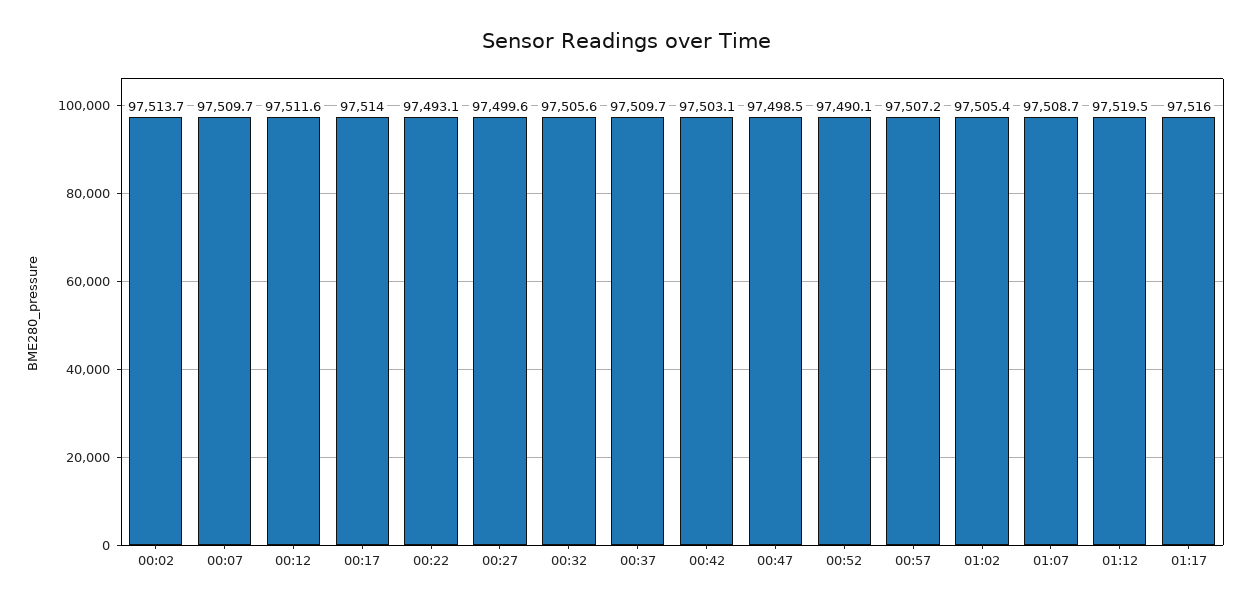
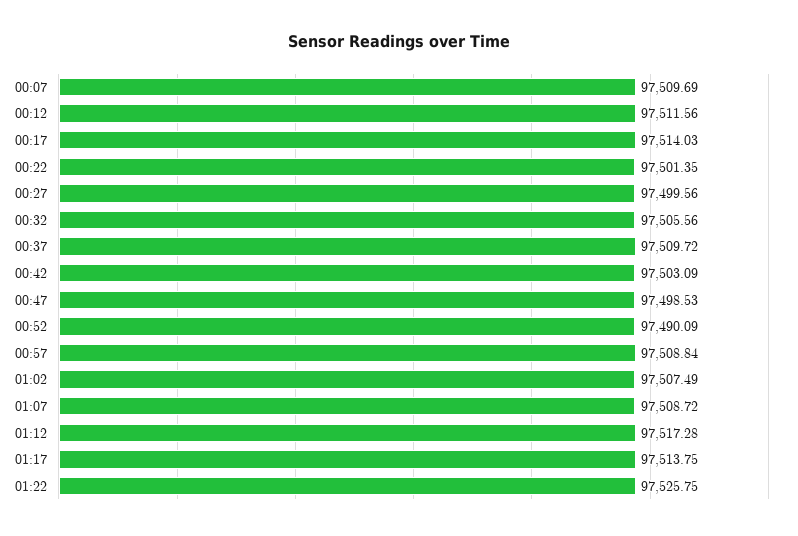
00:02: 97513.7 -> none
00:22: 97493.1 -> 97501.35
00:57: 97507.2 -> 97508.84
01:02: 97505.4 -> 97507.49
01:12: 97519.5 -> 97517.28
01:17: 97516 -> 97513.75
01:22: none -> 97525.75

